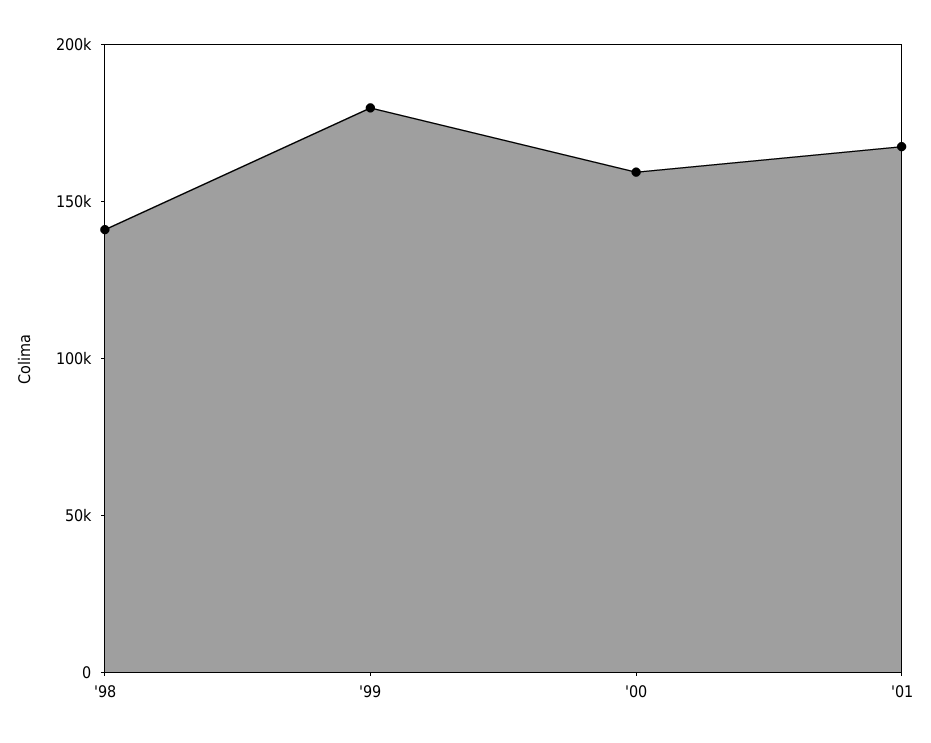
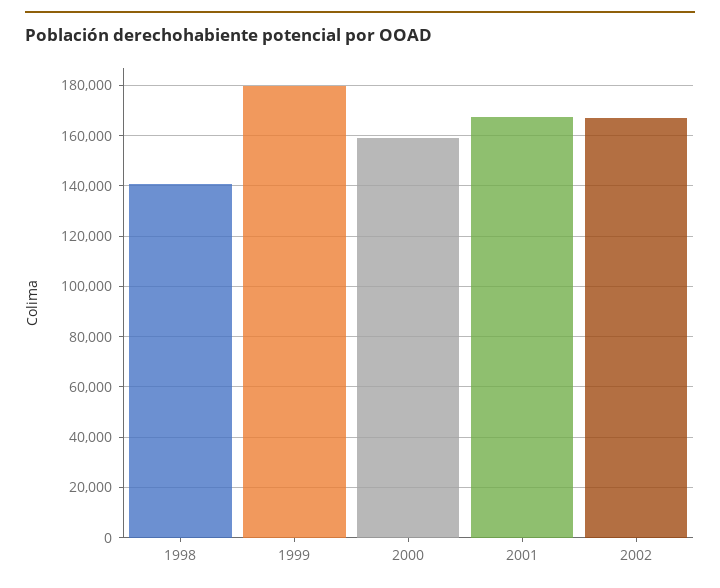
2002: none -> 167500

